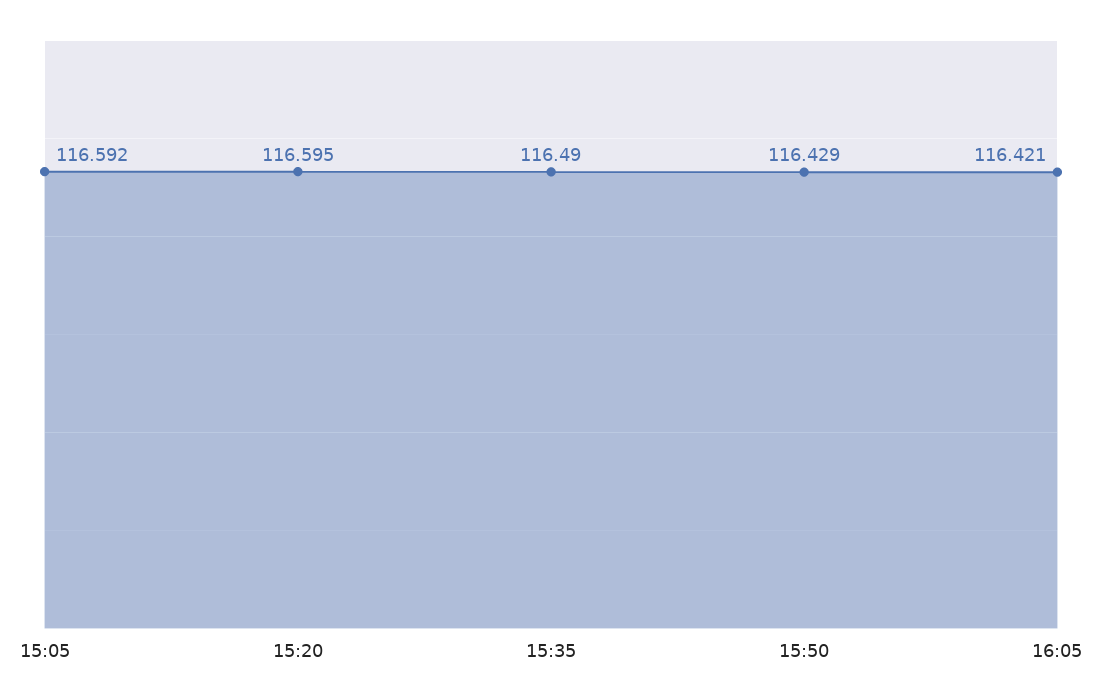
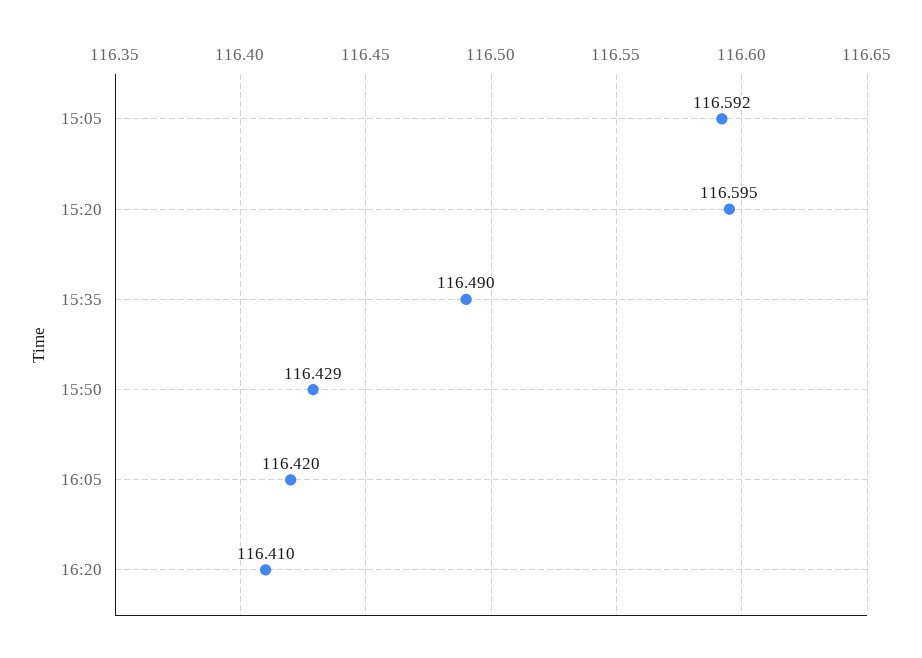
16:05: 116.421 -> 116.42
16:20: none -> 116.41

